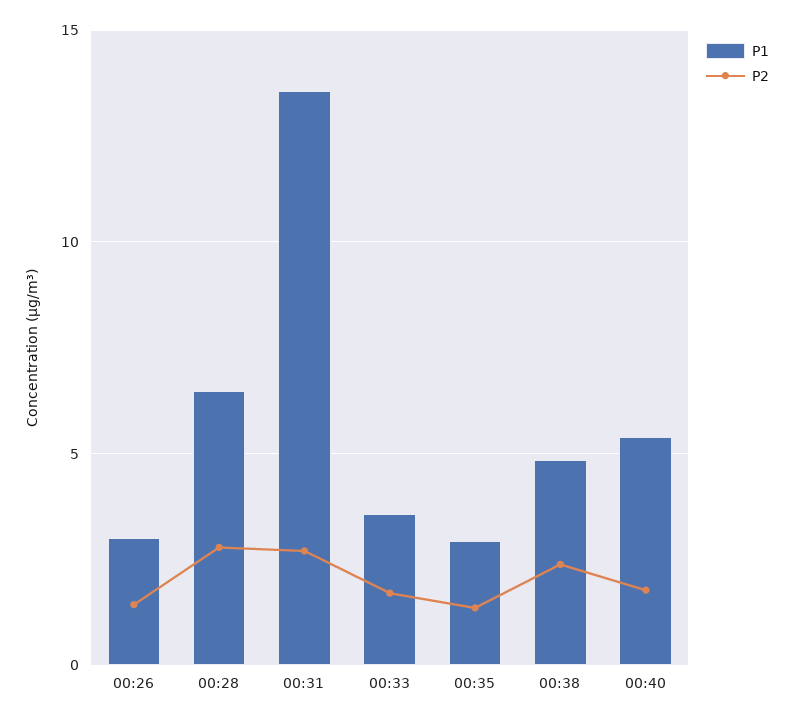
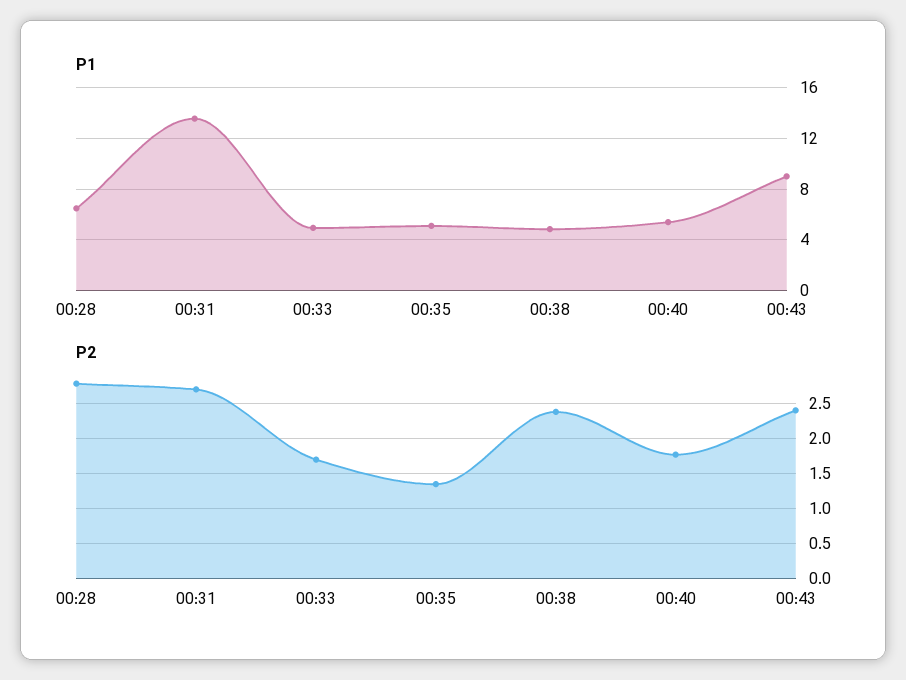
P1, 00:26: 3 -> none
P2, 00:26: 1.5 -> none
P1, 00:33: 3.5 -> 5
P1, 00:35: 3 -> 5
P1, 00:43: none -> 9
P2, 00:43: none -> 2.4

